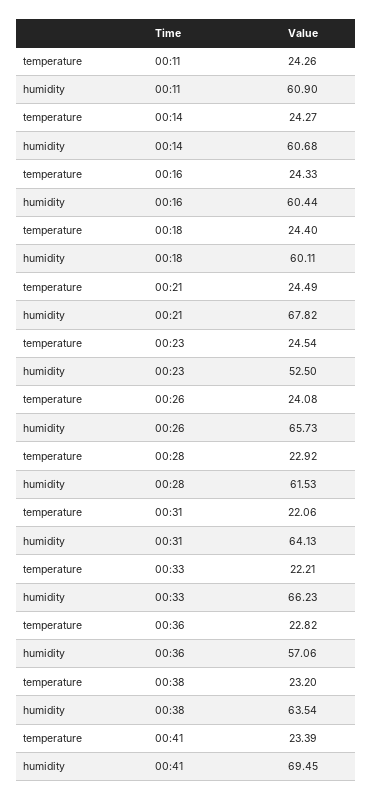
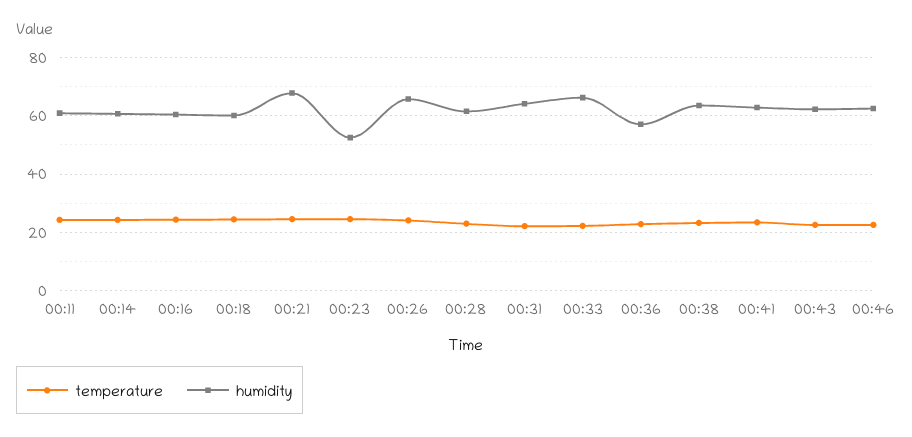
humidity, 00:41: 69.45 -> 62.5
temperature, 00:43: none -> 22.5
humidity, 00:43: none -> 62.5
temperature, 00:46: none -> 22.5
humidity, 00:46: none -> 62.5

